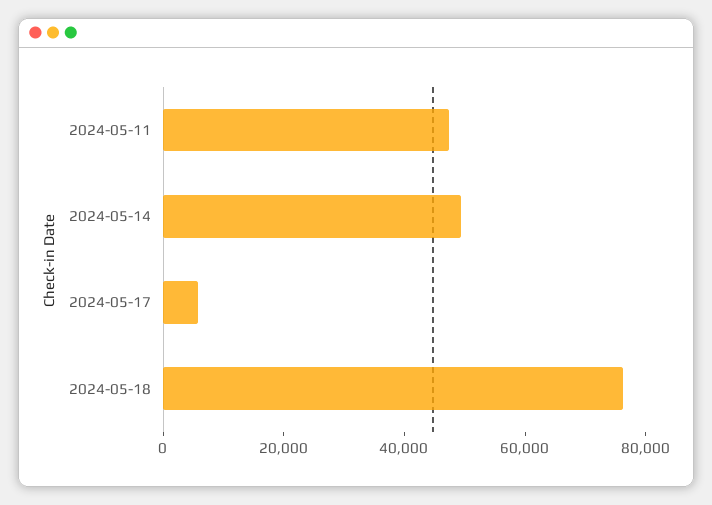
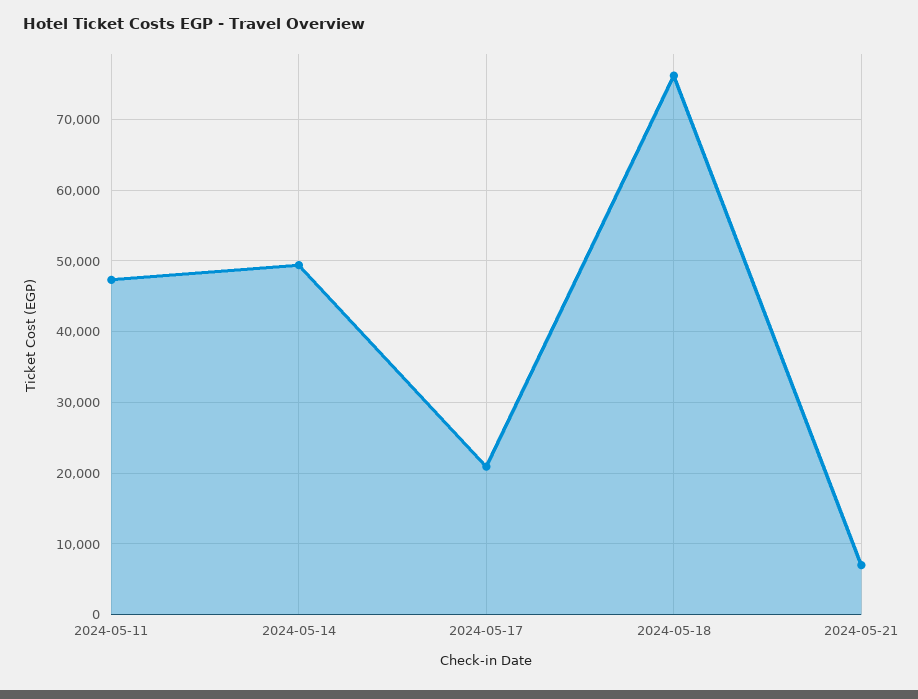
2024-05-17: 5000 -> 21000
2024-05-21: none -> 7000

